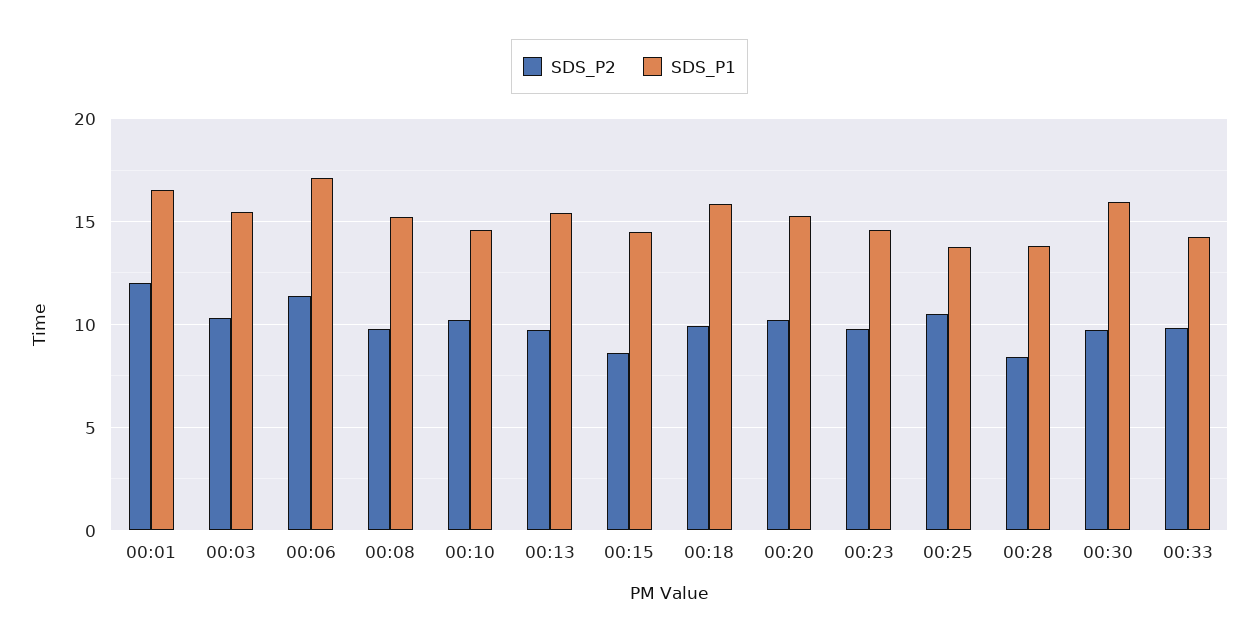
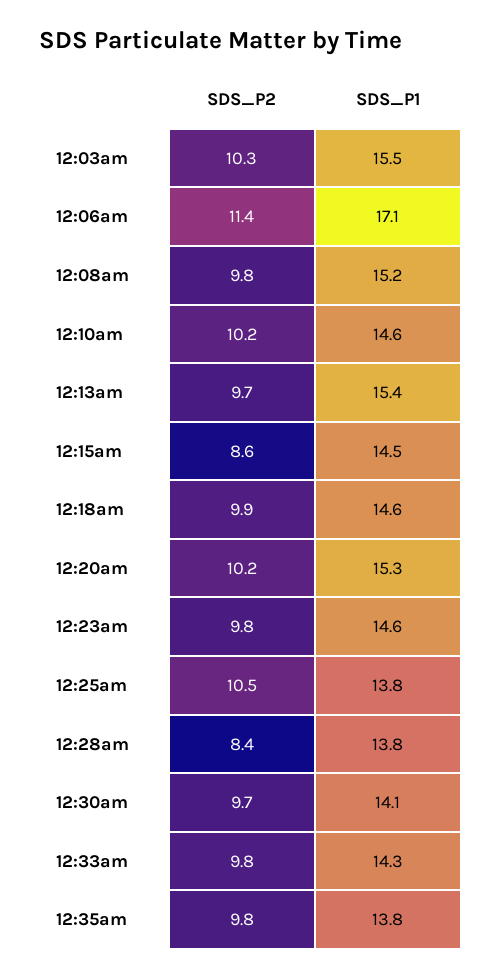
SDS_P2, 00:01: 12 -> none
SDS_P1, 00:01: 16.5 -> none
SDS_P1, 00:18: 16 -> 14.6
SDS_P1, 00:30: 16 -> 14.1
SDS_P2, 12:35am: none -> 9.8
SDS_P1, 12:35am: none -> 13.8

